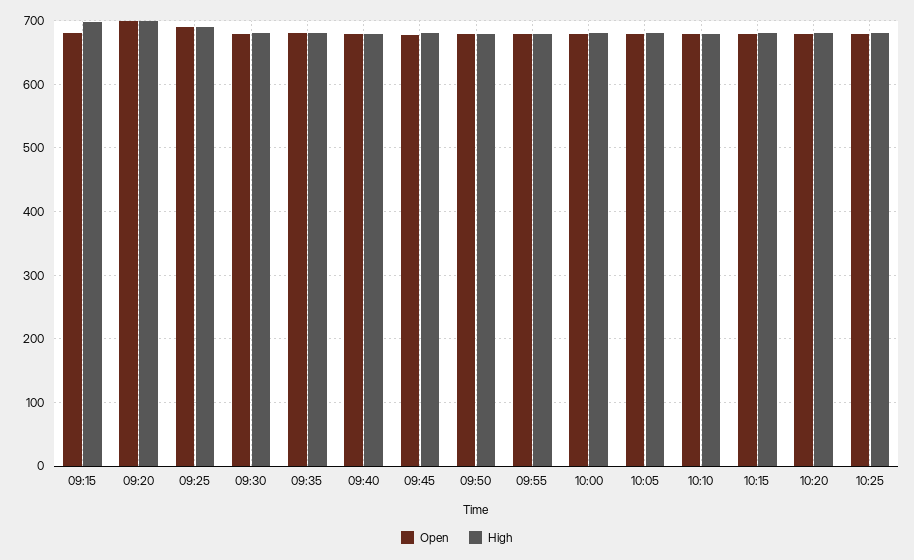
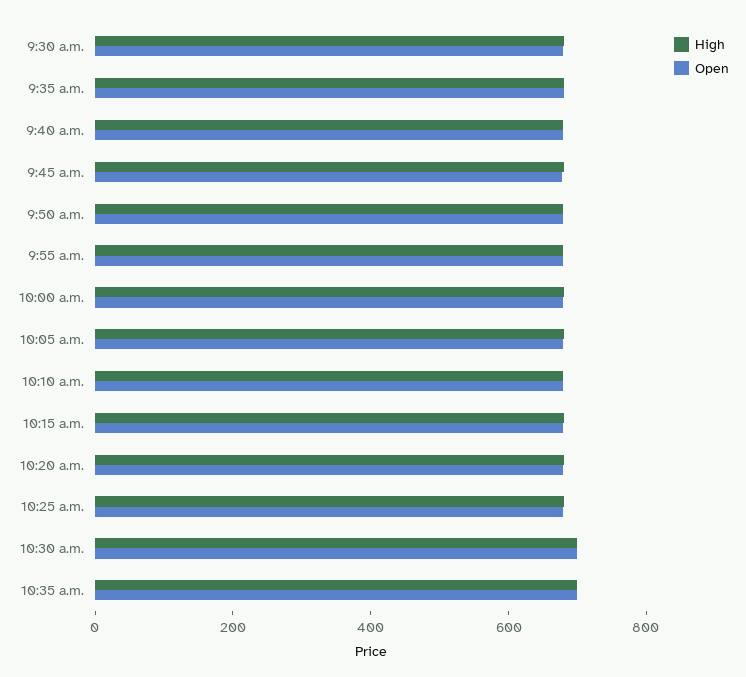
Open, 09:15: 680 -> none
High, 09:15: 700 -> none
Open, 09:20: 700 -> none
High, 09:20: 700 -> none
Open, 09:25: 690 -> none
High, 09:25: 690 -> none
High, 10:30 a.m.: none -> 700
Open, 10:30 a.m.: none -> 700
High, 10:35 a.m.: none -> 700
Open, 10:35 a.m.: none -> 700

